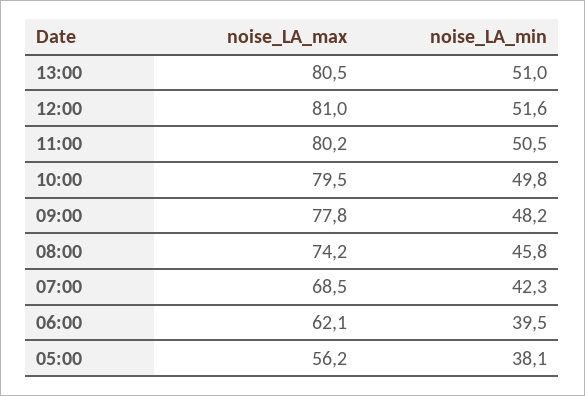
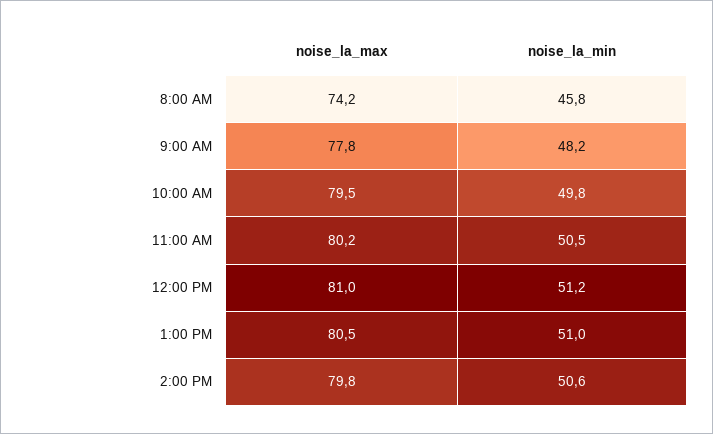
noise_LA_min, 12:00: 51.6 -> 51.2
noise_LA_max, 07:00: 68.5 -> none
noise_LA_min, 07:00: 42.3 -> none
noise_LA_max, 06:00: 62.1 -> none
noise_LA_min, 06:00: 39.5 -> none
noise_LA_max, 05:00: 56.2 -> none
noise_LA_min, 05:00: 38.1 -> none
noise_LA_max, 2:00 PM: none -> 79.8
noise_LA_min, 2:00 PM: none -> 50.6

